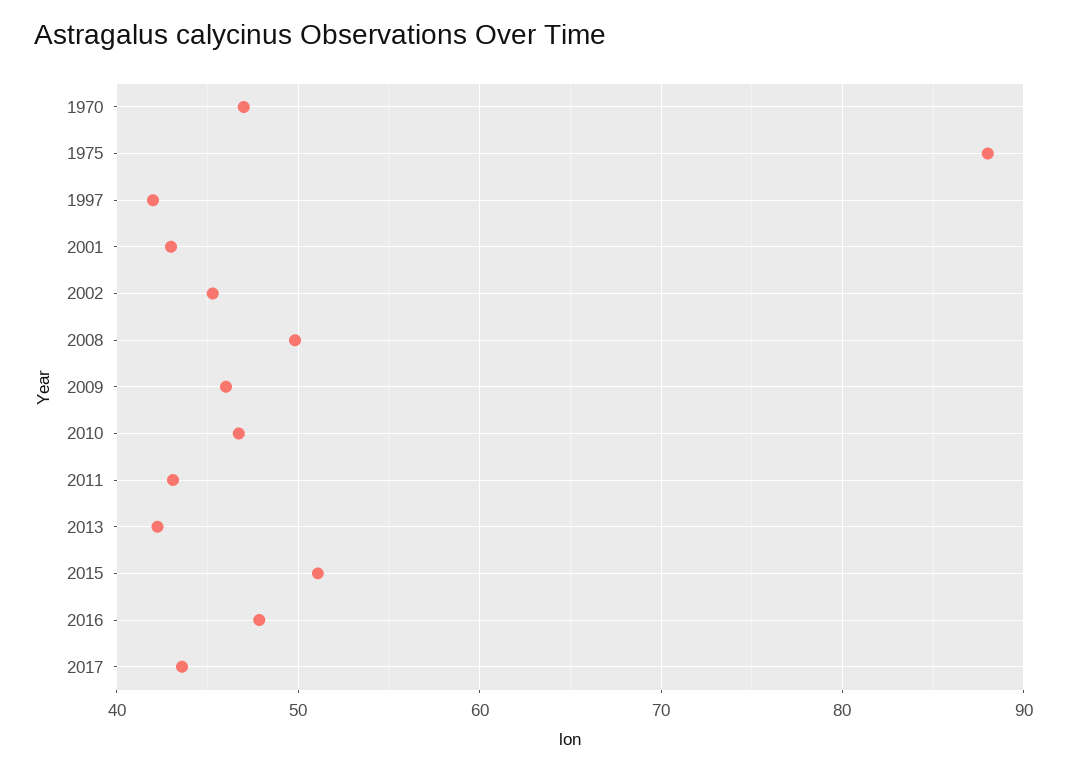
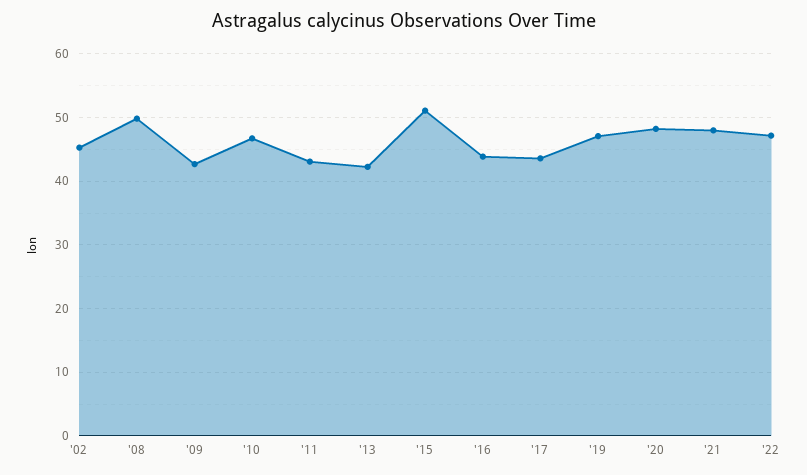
1970: 47 -> none
1975: 88 -> none
1997: 42 -> none
2001: 43 -> none
2009: 46 -> 43
2016: 48 -> 44
'19: none -> 47
'20: none -> 48
'21: none -> 48
'22: none -> 47

